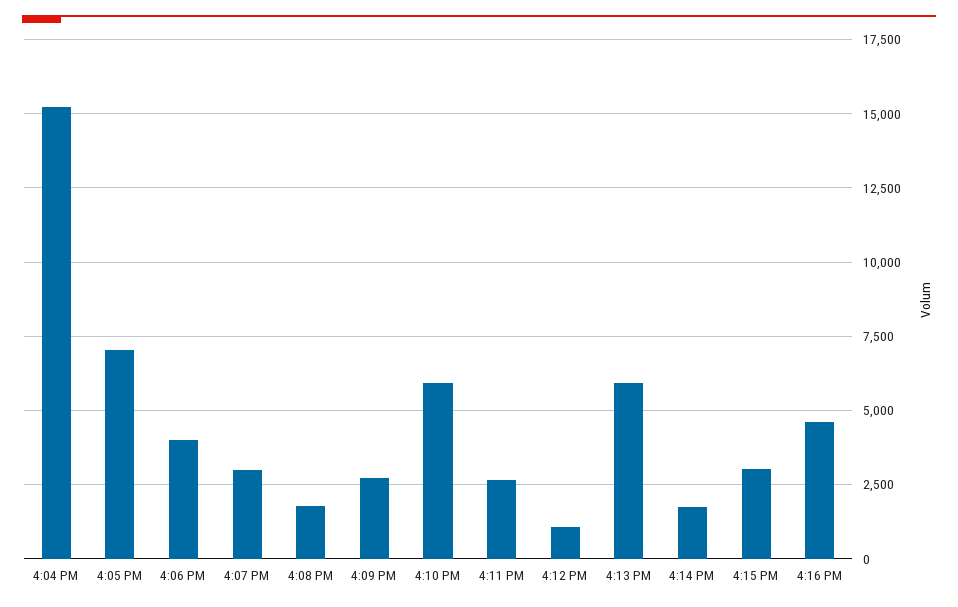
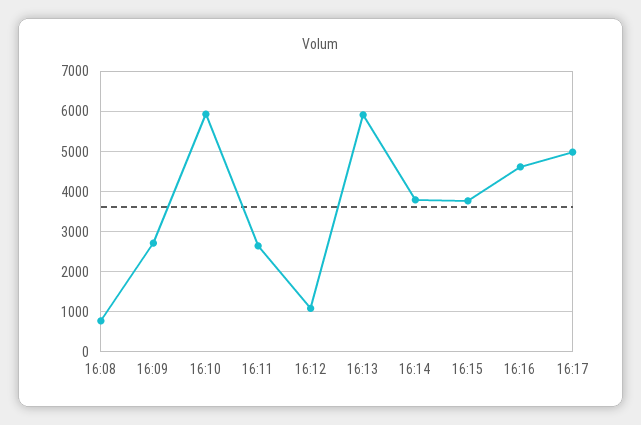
4:04 PM: 15250 -> none
4:05 PM: 7000 -> none
4:06 PM: 4000 -> none
4:07 PM: 3000 -> none
4:08 PM: 1750 -> 800
4:14 PM: 1750 -> 3800
4:15 PM: 3000 -> 3800
16:17: none -> 5000

